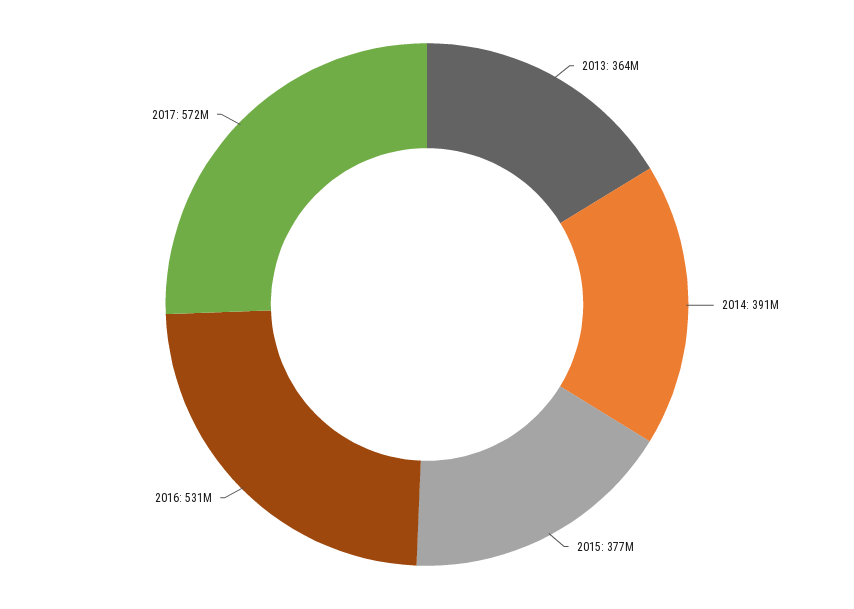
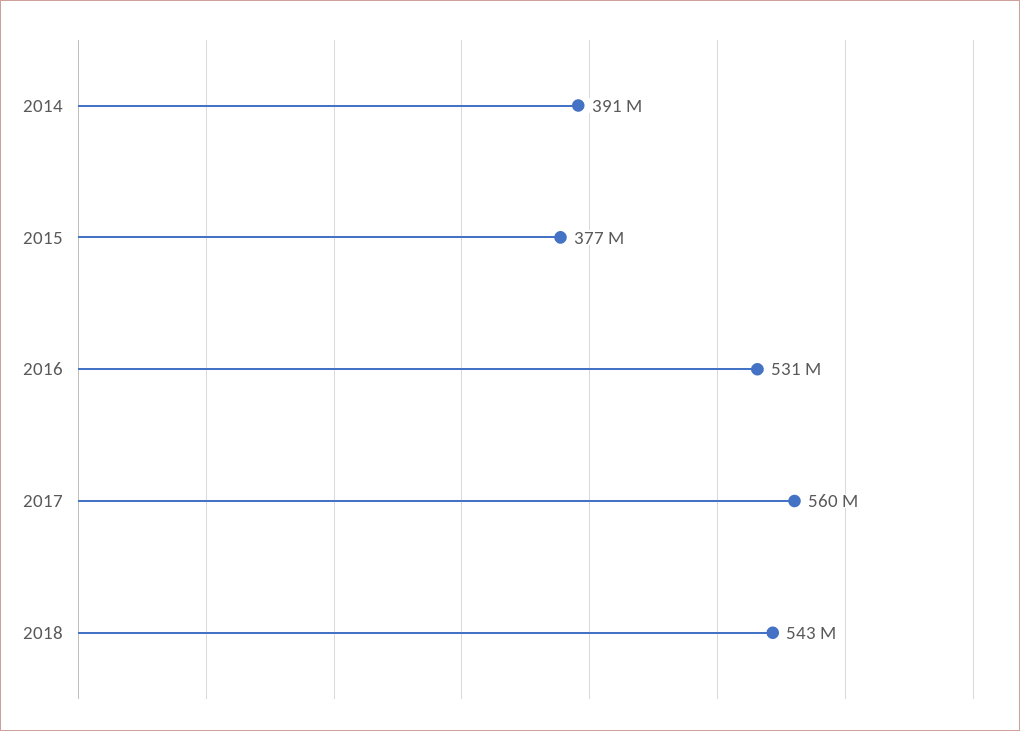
2013: 364000000 -> none
2017: 572000000 -> 560000000
2018: none -> 543000000

